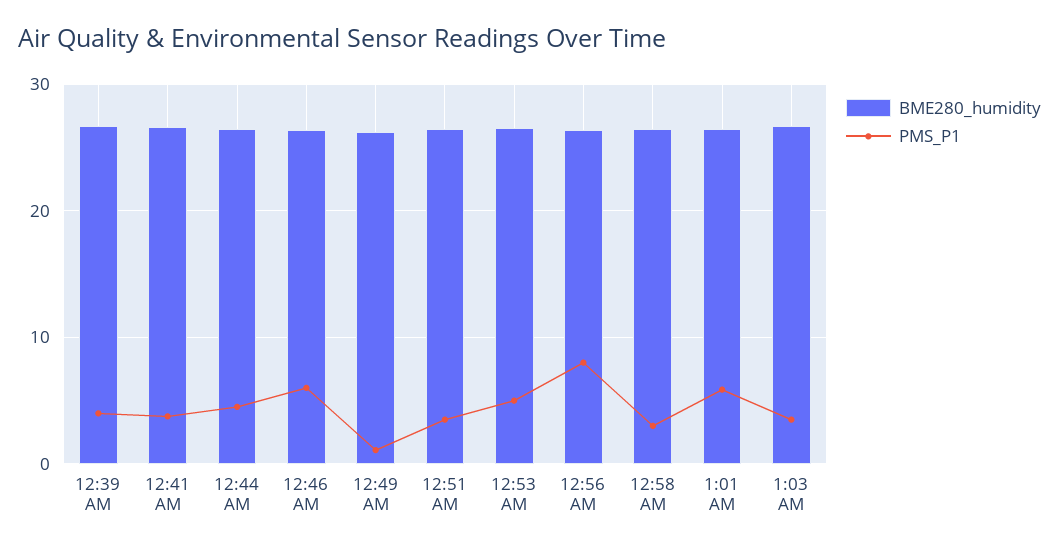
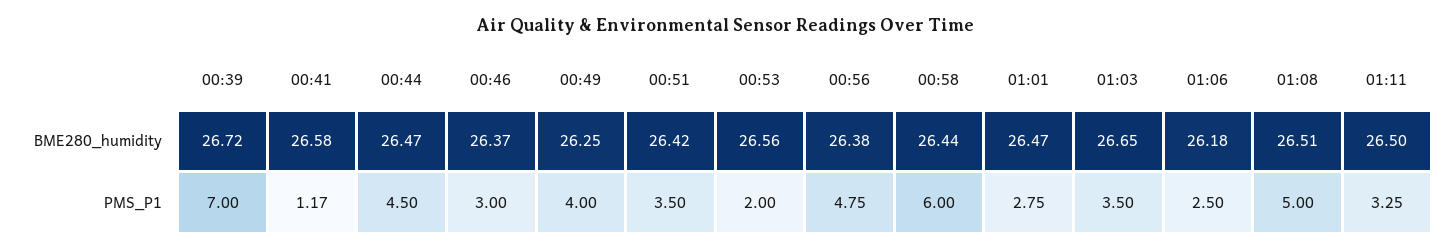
PMS_P1, 12:39 AM: 4 -> 7
PMS_P1, 12:41 AM: 4 -> 1.17
PMS_P1, 12:46 AM: 6 -> 3
PMS_P1, 12:49 AM: 1 -> 4
PMS_P1, 12:53 AM: 5 -> 2
PMS_P1, 12:56 AM: 8 -> 4.75
PMS_P1, 12:58 AM: 3 -> 6
PMS_P1, 1:01 AM: 6 -> 2.75
BME280_humidity, 01:06: none -> 26.18
BME280_humidity, 01:08: none -> 26.51
BME280_humidity, 01:11: none -> 26.5
PMS_P1, 01:06: none -> 2.5
PMS_P1, 01:08: none -> 5
PMS_P1, 01:11: none -> 3.25

